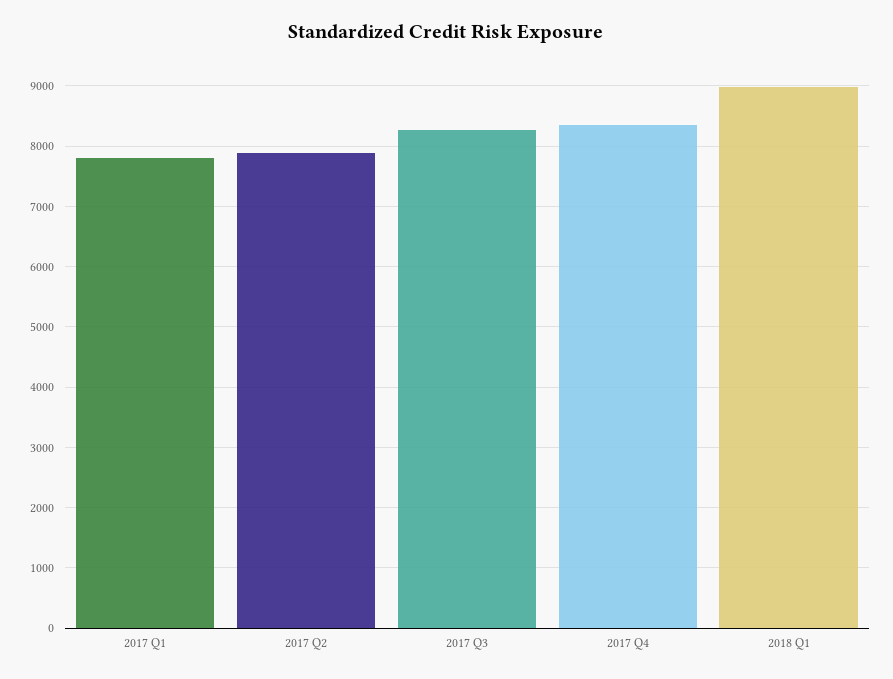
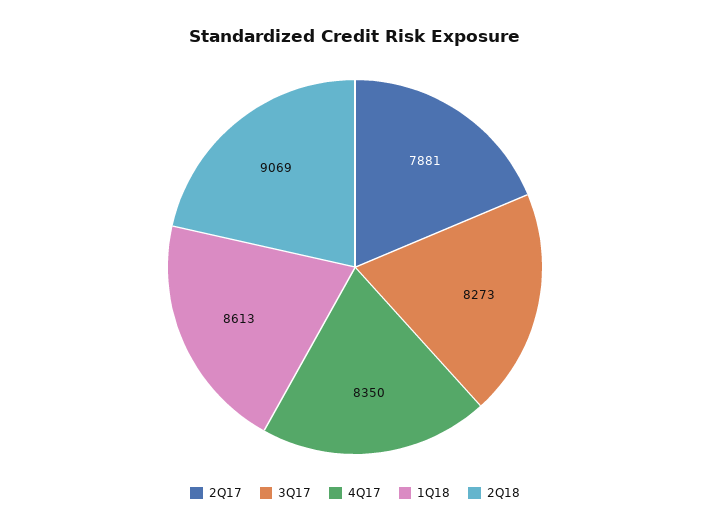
2017 Q1: 7800 -> none
2018 Q1: 9000 -> 8613
2Q18: none -> 9069

